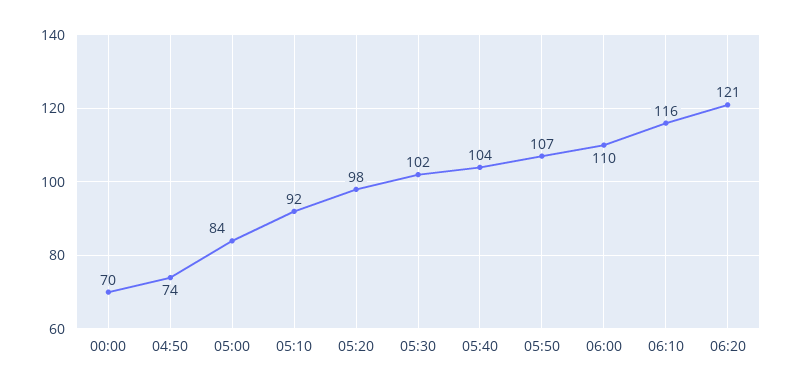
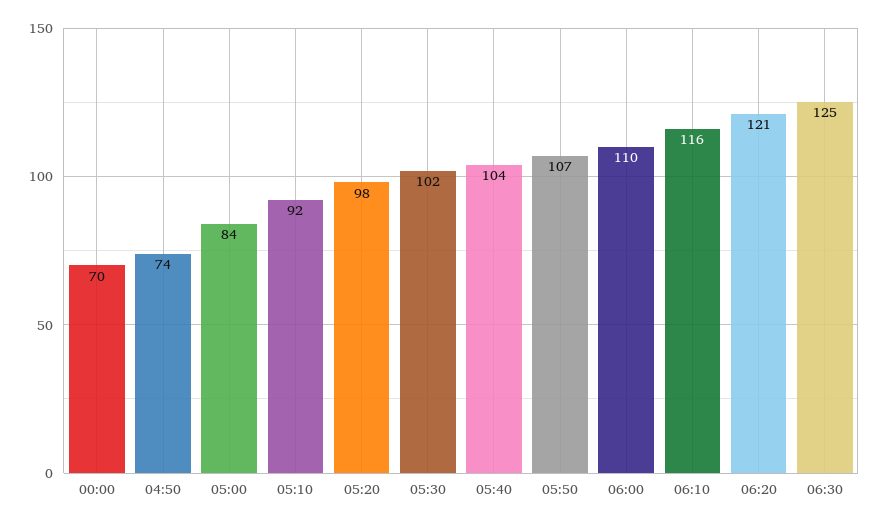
06:30: none -> 125

